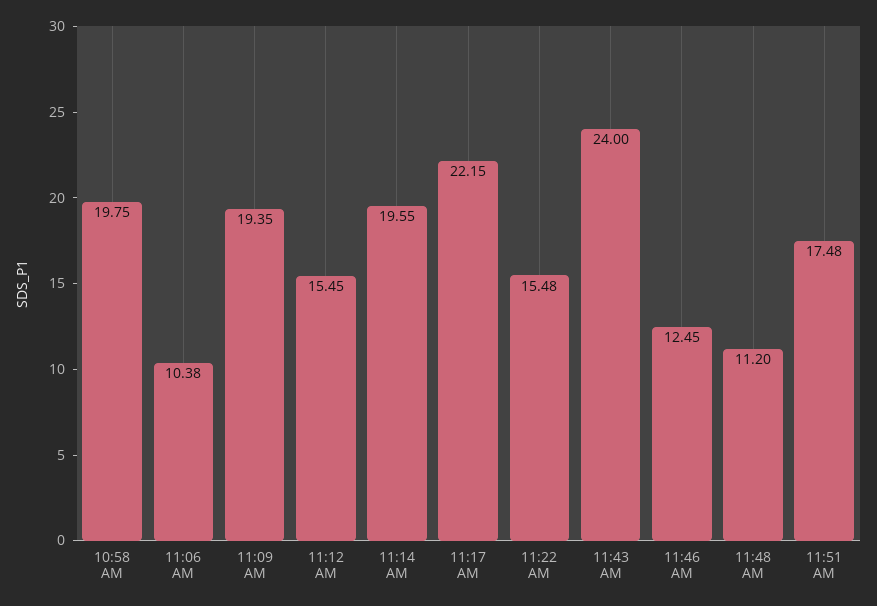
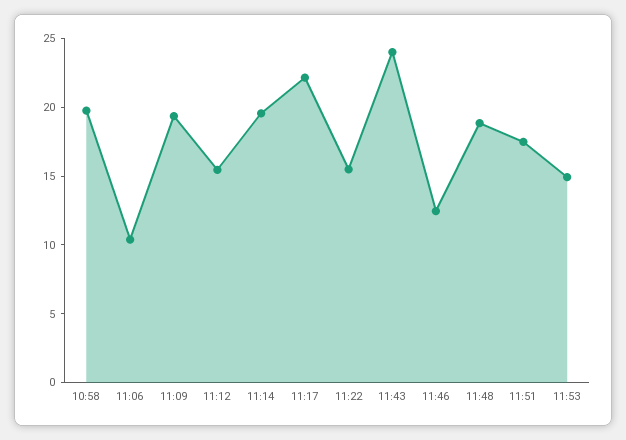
11:48 AM: 11.2 -> 19
11:53: none -> 15

